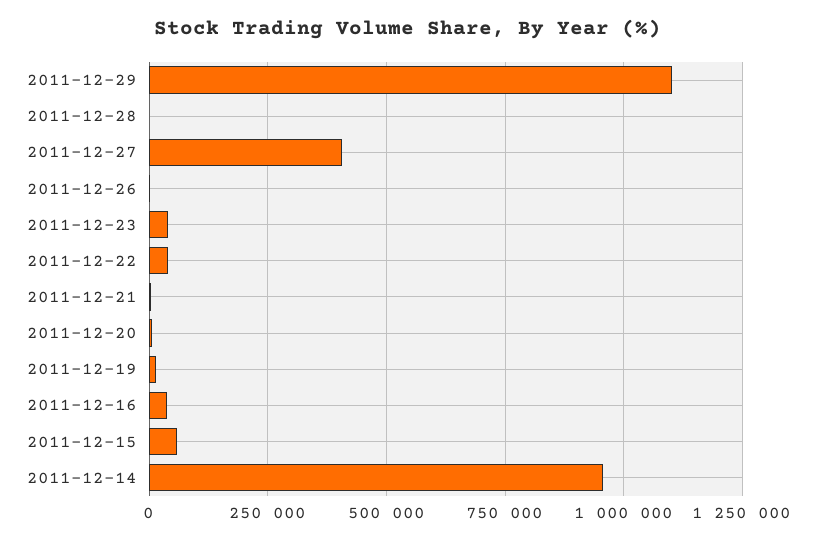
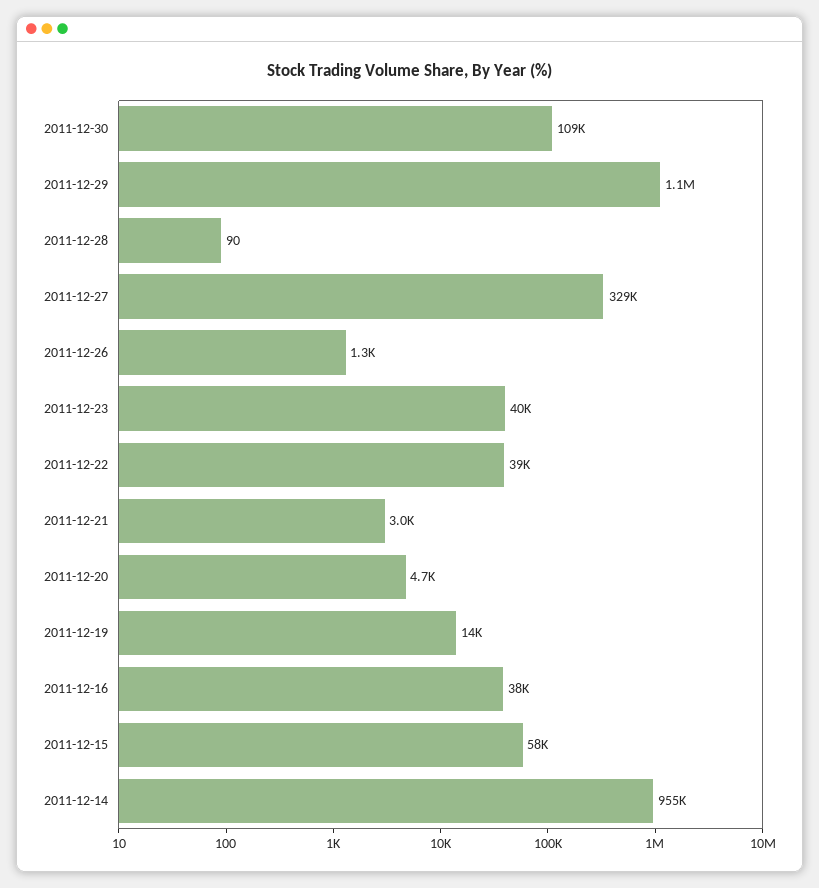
2011-12-27: 400000 -> 329000
2011-12-30: none -> 109000

